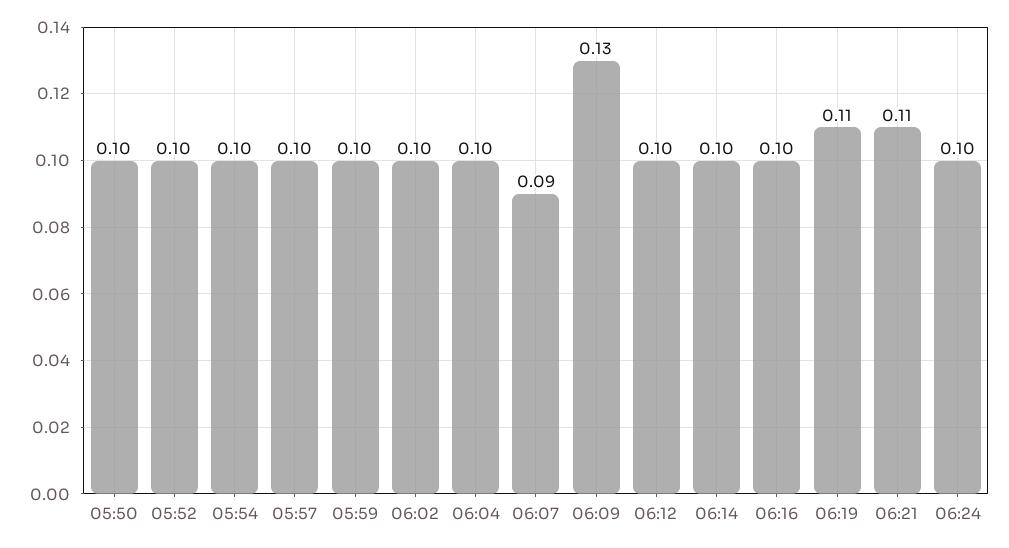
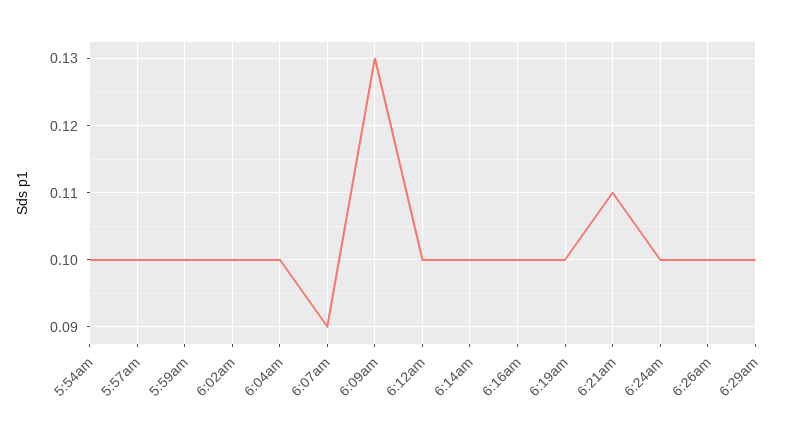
05:50: 0.1 -> none
05:52: 0.1 -> none
06:19: 0.11 -> 0.1
6:26am: none -> 0.1
6:29am: none -> 0.1

